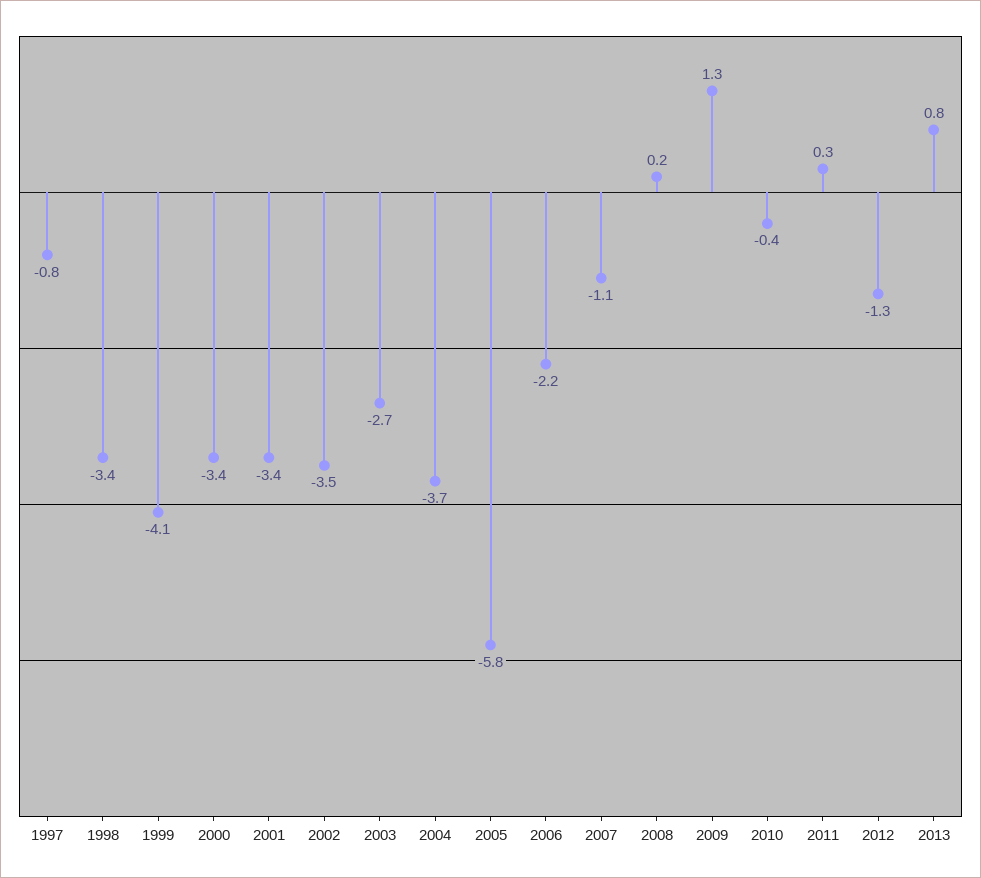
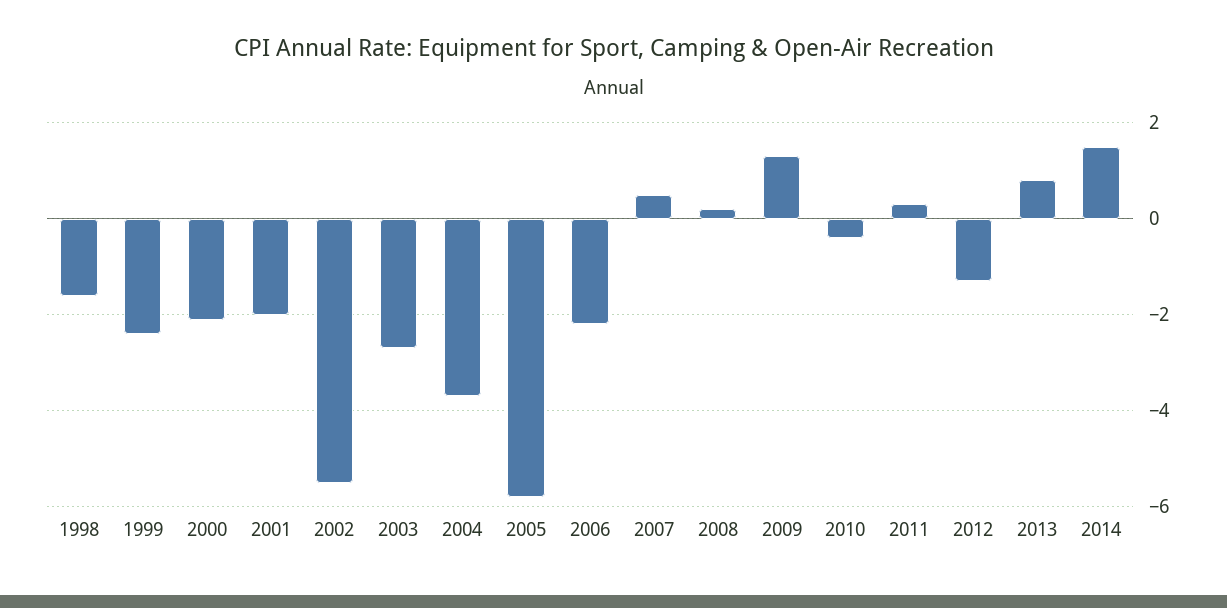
1997: -0.8 -> none
1998: -3.4 -> -1.5
1999: -4.1 -> -2.5
2000: -3.4 -> -2
2001: -3.4 -> -2
2002: -3.5 -> -5.5
2007: -1.1 -> 0.5
2014: none -> 1.5

